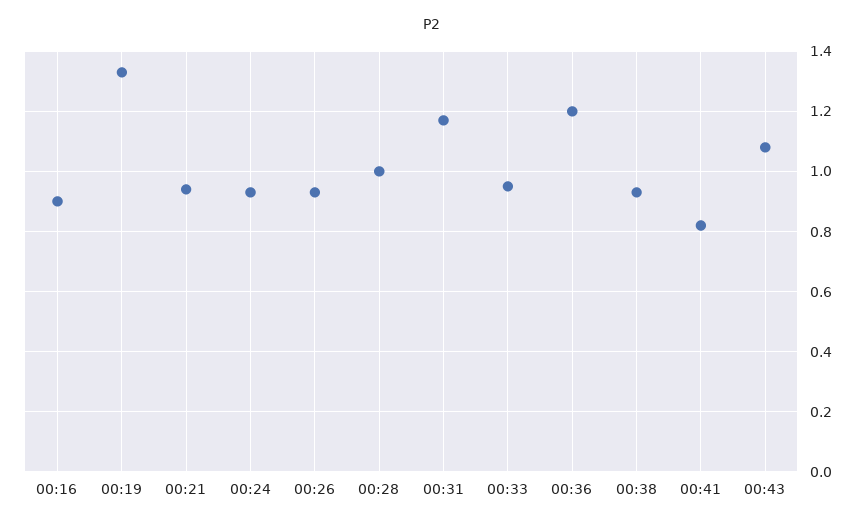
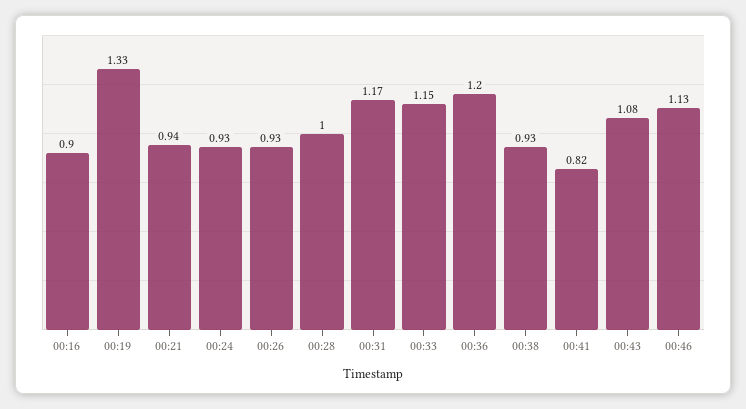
00:33: 0.95 -> 1.15
00:46: none -> 1.13

